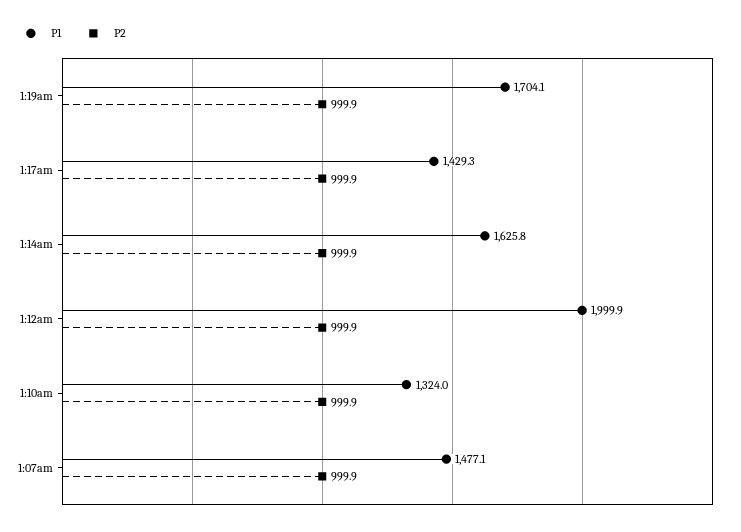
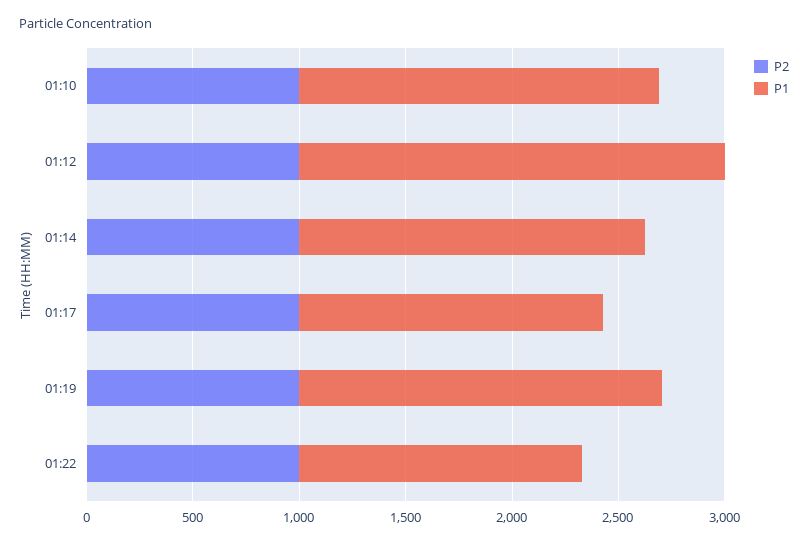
P1, 1:10am: 1324 -> 1700
P1, 1:07am: 1477.1 -> none
P2, 1:07am: 999.9 -> none
P2, 01:22: none -> 1000
P1, 01:22: none -> 1300

